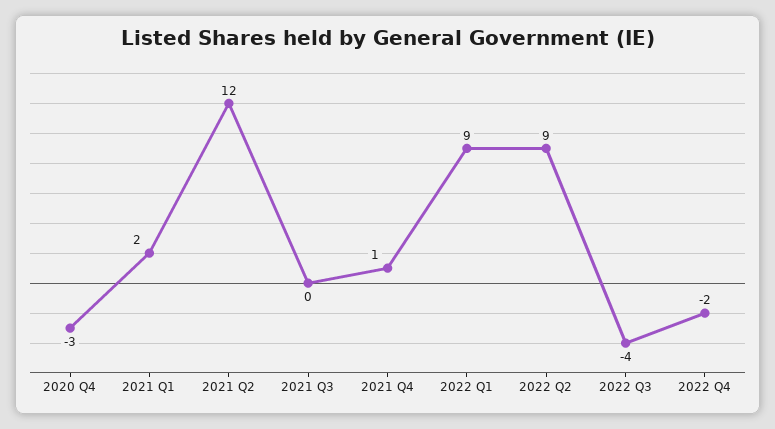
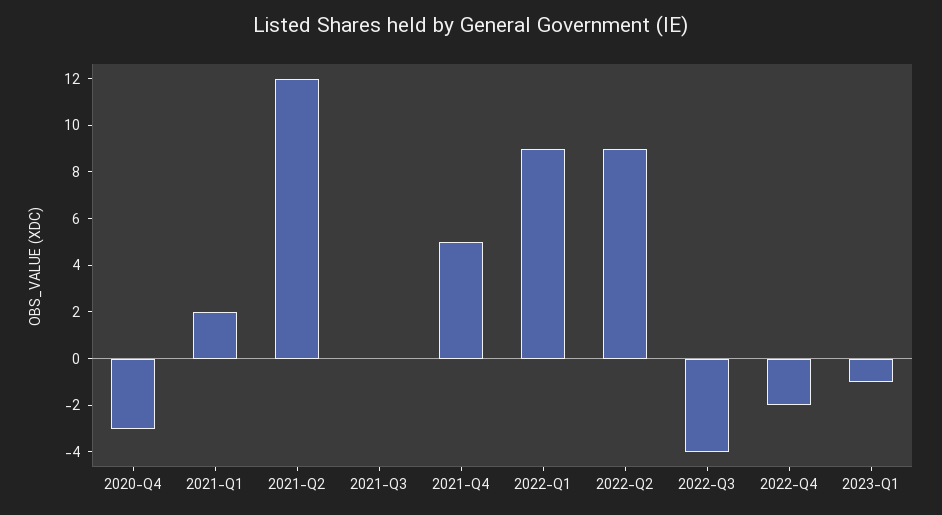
2021 Q4: 1 -> 5
2023-Q1: none -> -1

